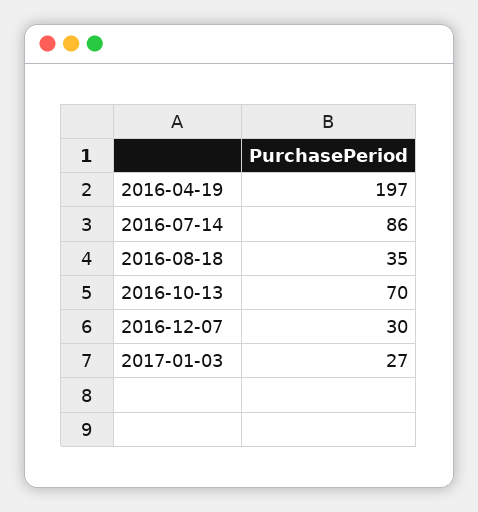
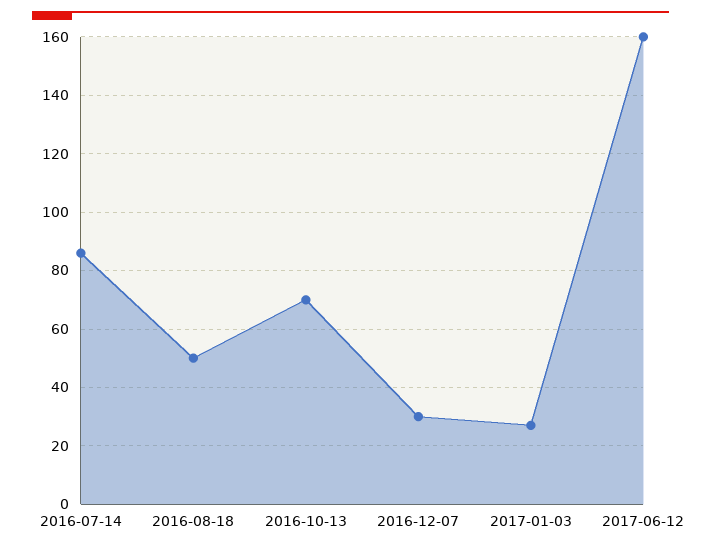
2016-04-19: 197 -> none
2016-08-18: 35 -> 50
2017-06-12: none -> 160

